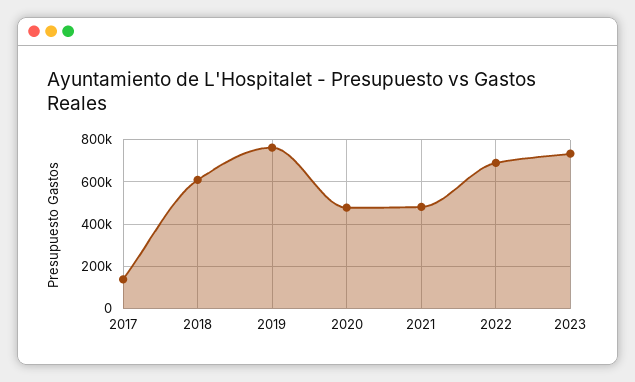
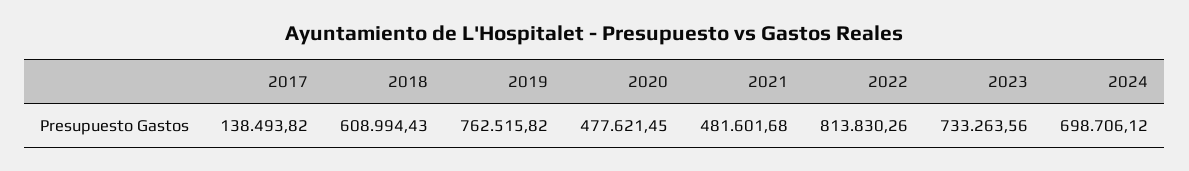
2022: 700000 -> 813830.26
2024: none -> 698706.12

